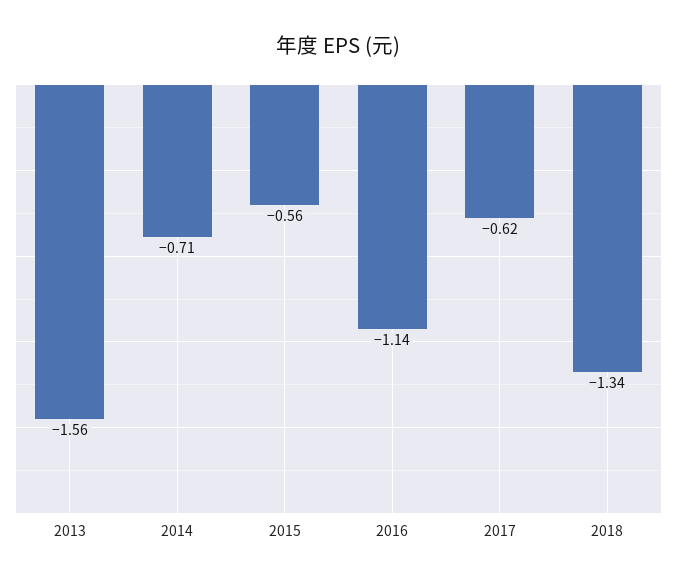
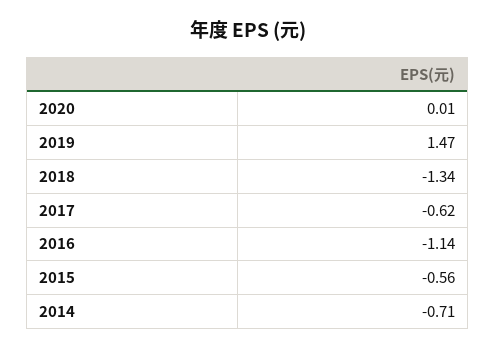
2013: -1.56 -> none
2020: none -> 0.01
2019: none -> 1.47

